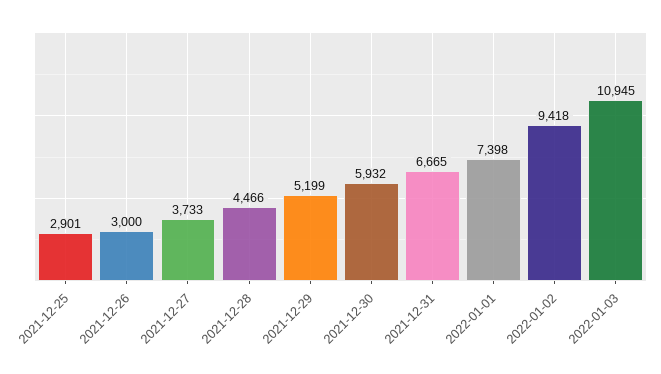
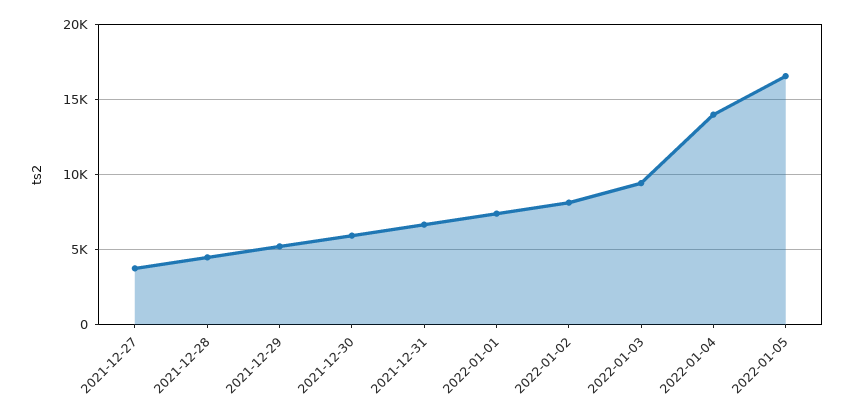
2021-12-25: 2901 -> none
2021-12-26: 3000 -> none
2022-01-02: 9418 -> 8000
2022-01-03: 10945 -> 9500
2022-01-04: none -> 14000
2022-01-05: none -> 16500

